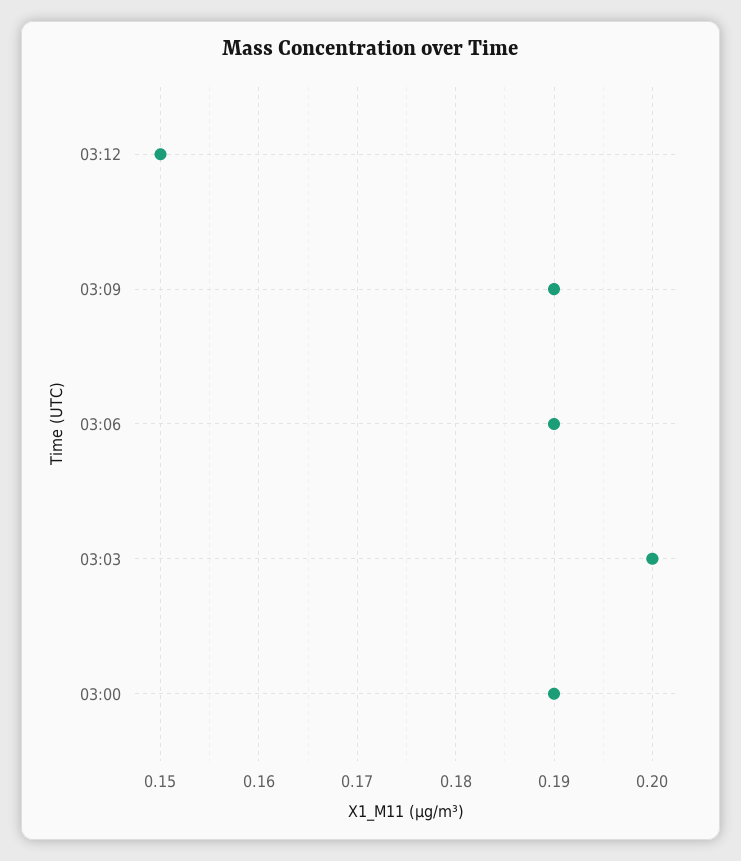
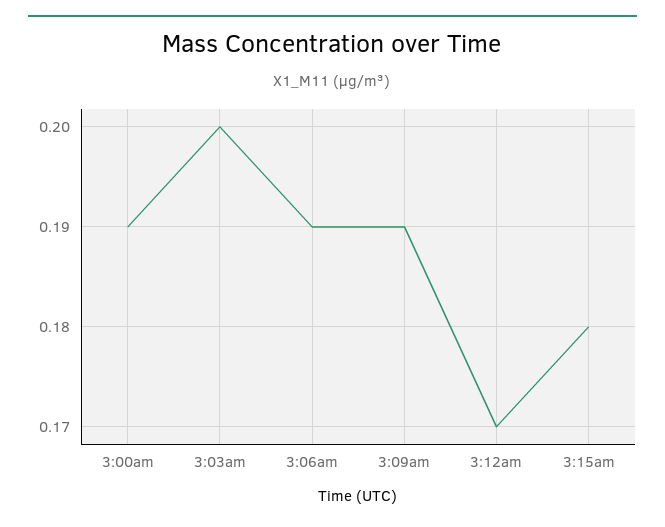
03:12: 0.15 -> 0.17
3:15am: none -> 0.18

